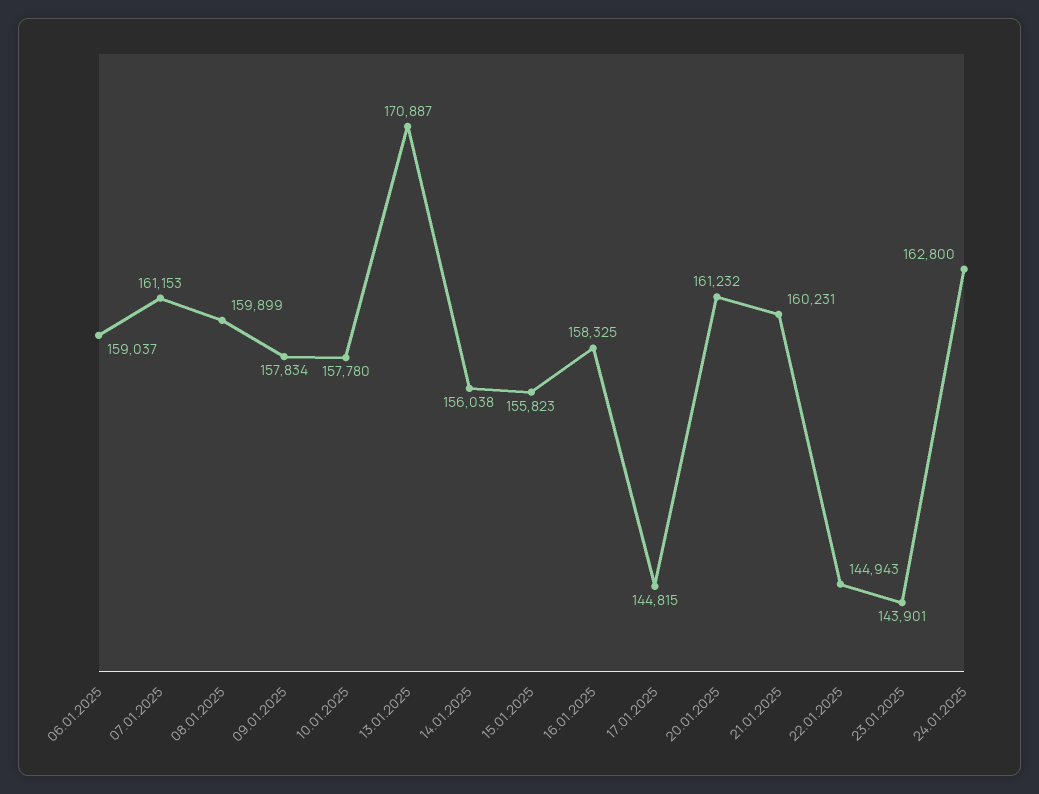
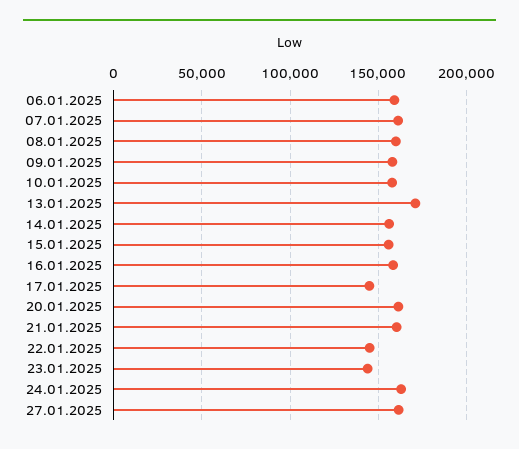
27.01.2025: none -> 160000

